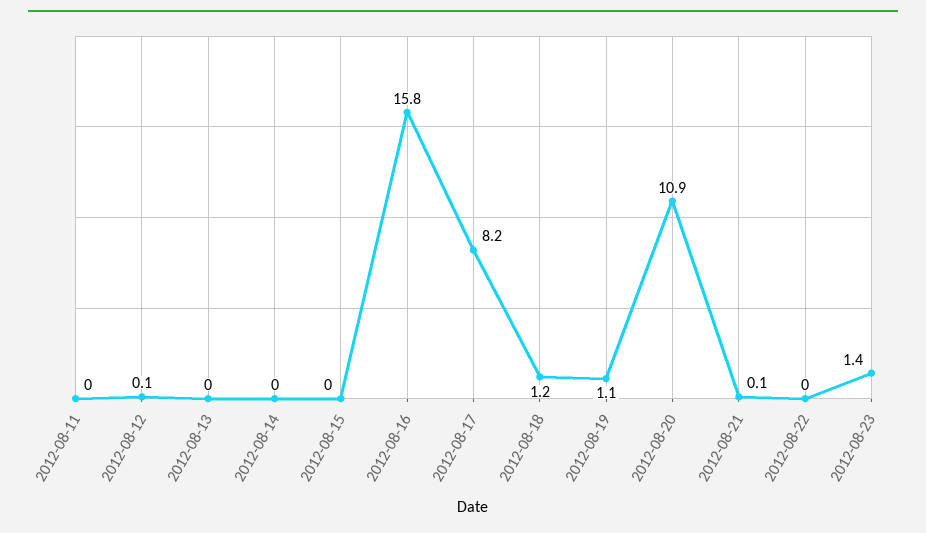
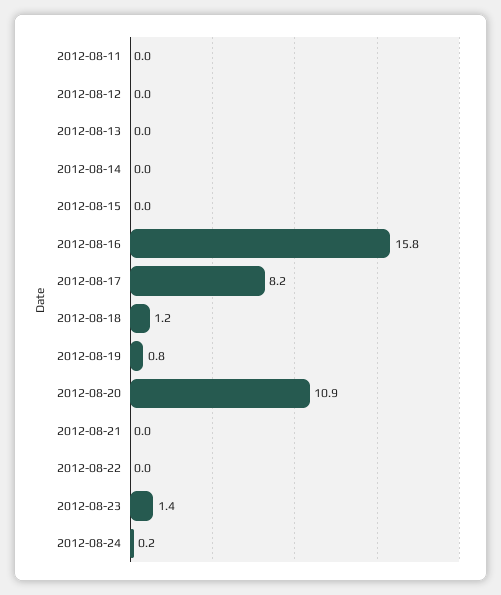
2012-08-12: 0.1 -> 0
2012-08-19: 1.1 -> 0.8
2012-08-21: 0.1 -> 0
2012-08-24: none -> 0.2

